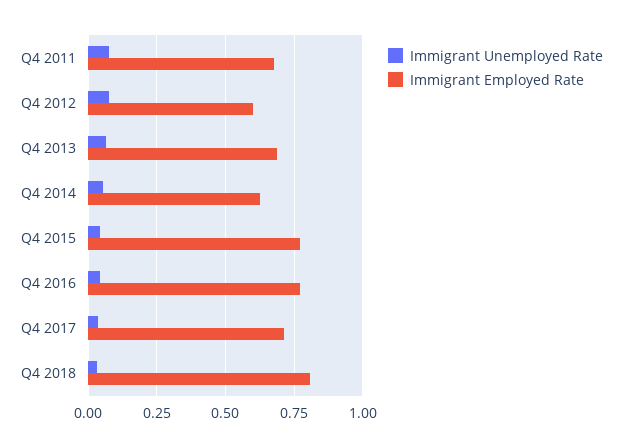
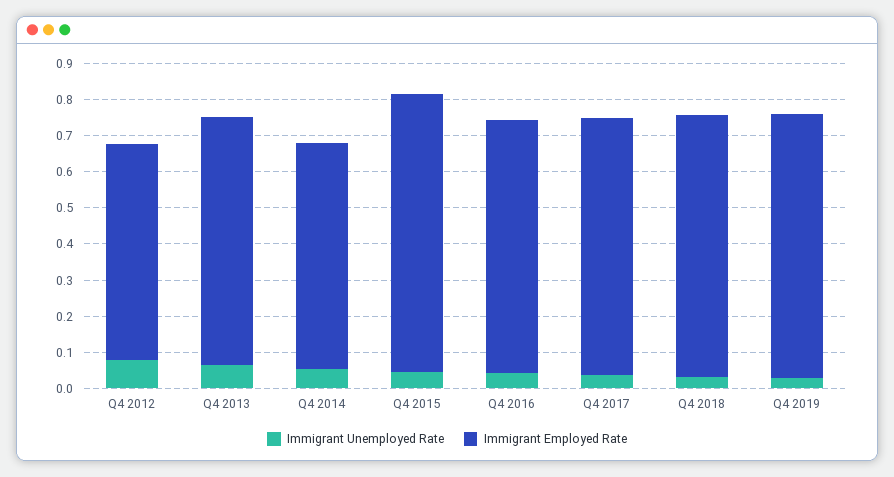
Immigrant Unemployed Rate, Q4 2011: 0.075 -> none
Immigrant Employed Rate, Q4 2011: 0.675 -> none
Immigrant Employed Rate, Q4 2016: 0.775 -> 0.7
Immigrant Employed Rate, Q4 2018: 0.8 -> 0.725
Immigrant Unemployed Rate, Q4 2019: none -> 0.025
Immigrant Employed Rate, Q4 2019: none -> 0.725

